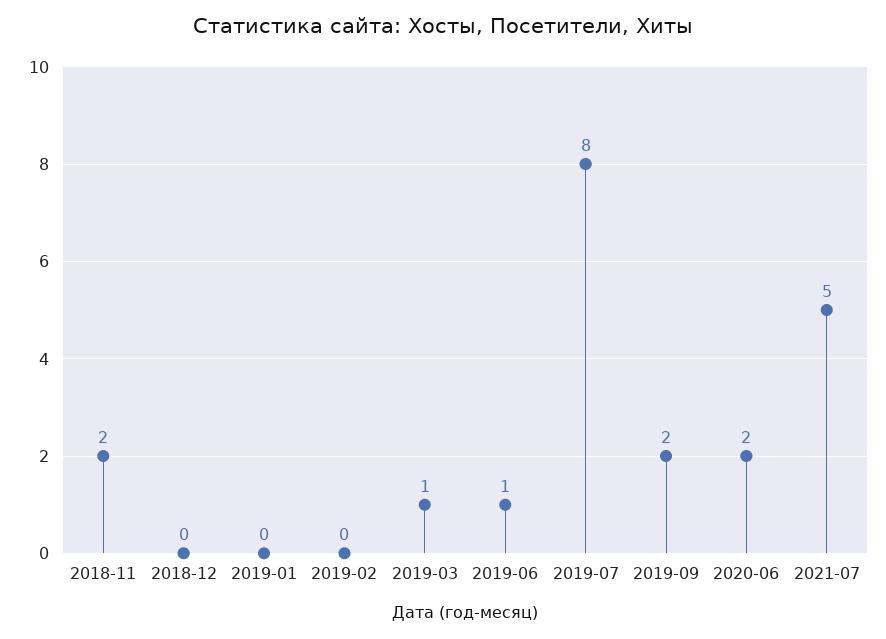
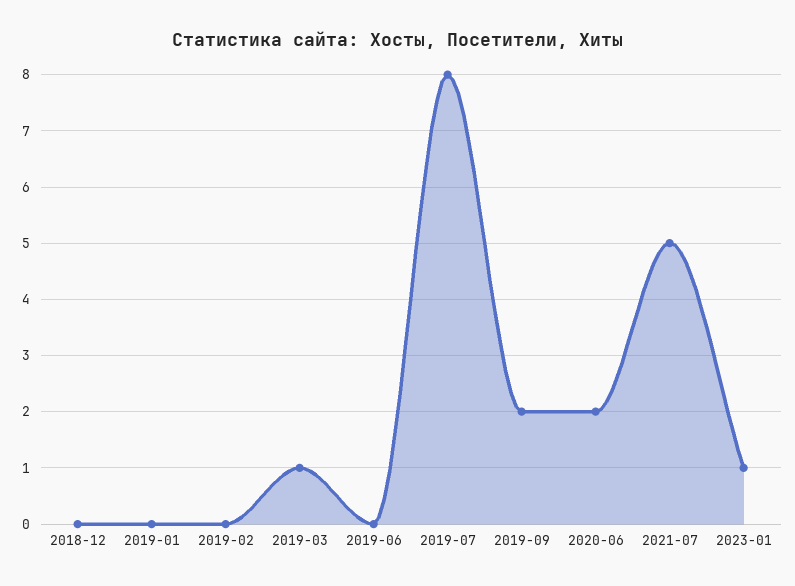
2018-11: 2 -> none
2019-06: 1 -> 0
2023-01: none -> 1

